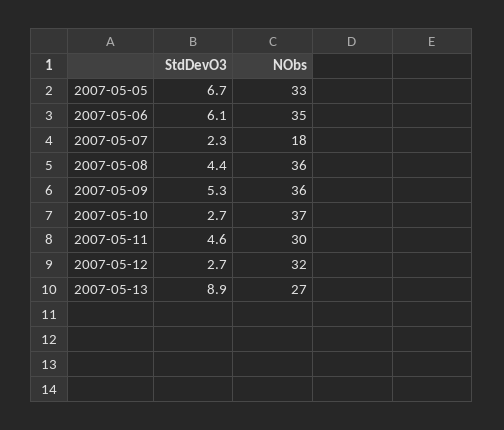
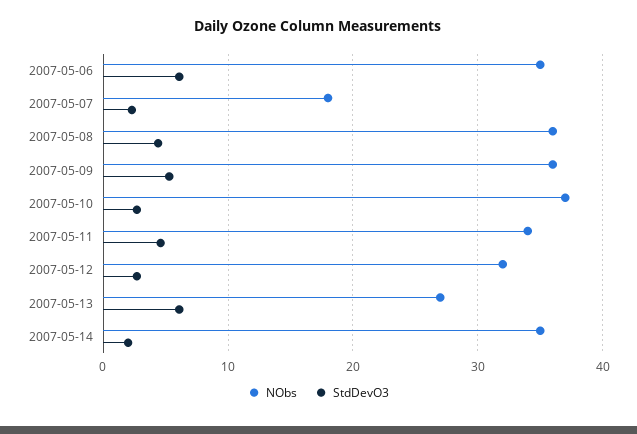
StdDevO3, 2007-05-05: 6.7 -> none
NObs, 2007-05-05: 33 -> none
NObs, 2007-05-11: 30 -> 34
StdDevO3, 2007-05-13: 8.9 -> 6
NObs, 2007-05-14: none -> 35
StdDevO3, 2007-05-14: none -> 2

